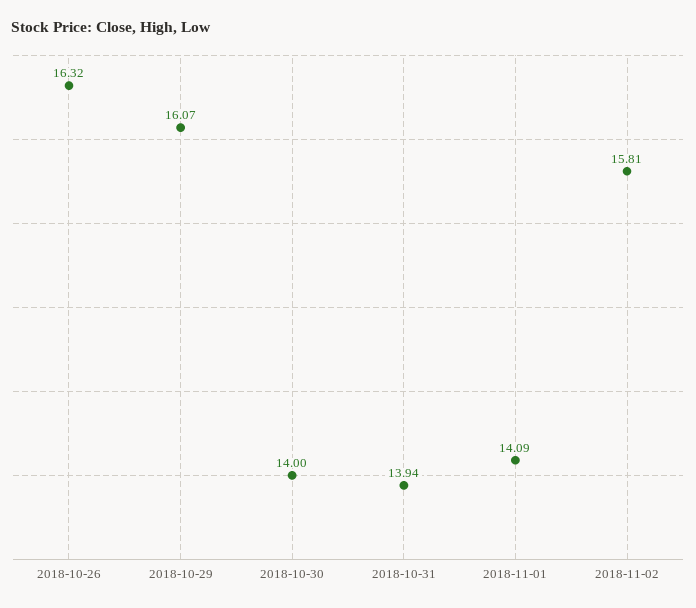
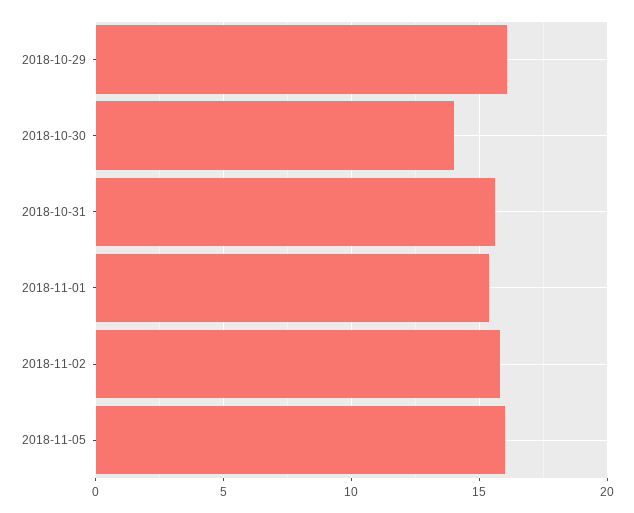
2018-10-26: 16.32 -> none
2018-10-31: 13.94 -> 15.5
2018-11-01: 14.09 -> 15.5
2018-11-05: none -> 16

